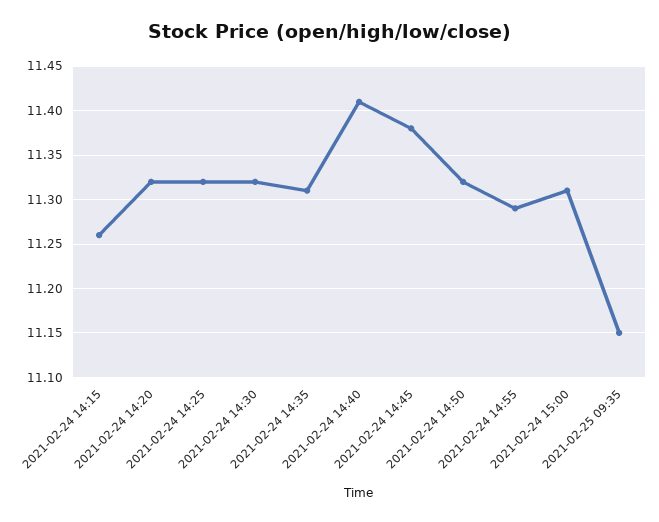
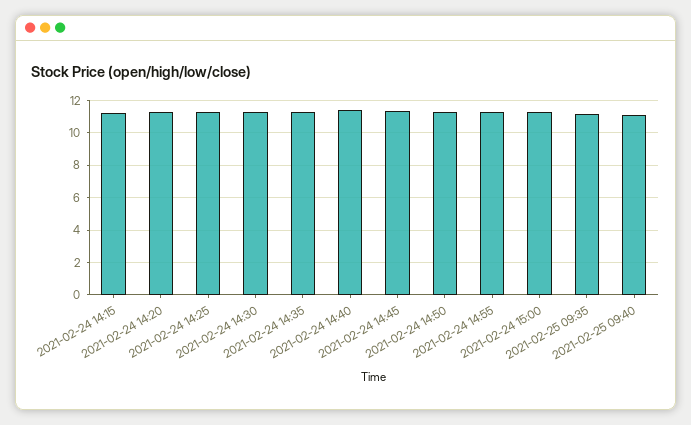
2021-02-25 09:40: none -> 11

